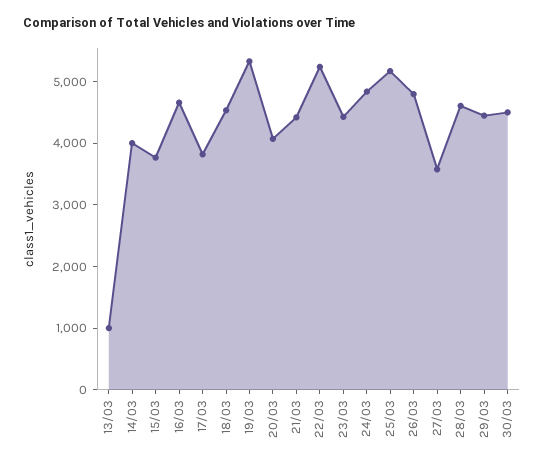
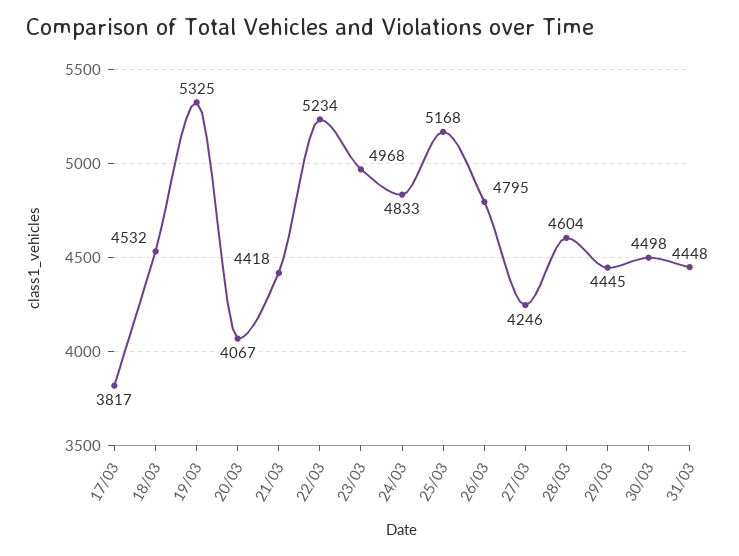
13/03: 1000 -> none
14/03: 4000 -> none
15/03: 3800 -> none
16/03: 4600 -> none
23/03: 4400 -> 4968
27/03: 3600 -> 4246
31/03: none -> 4448

